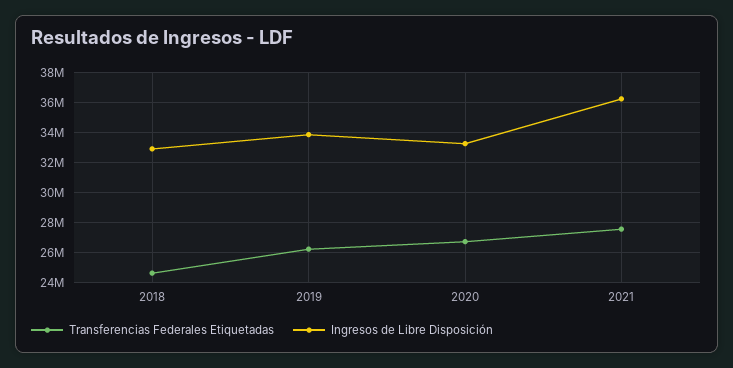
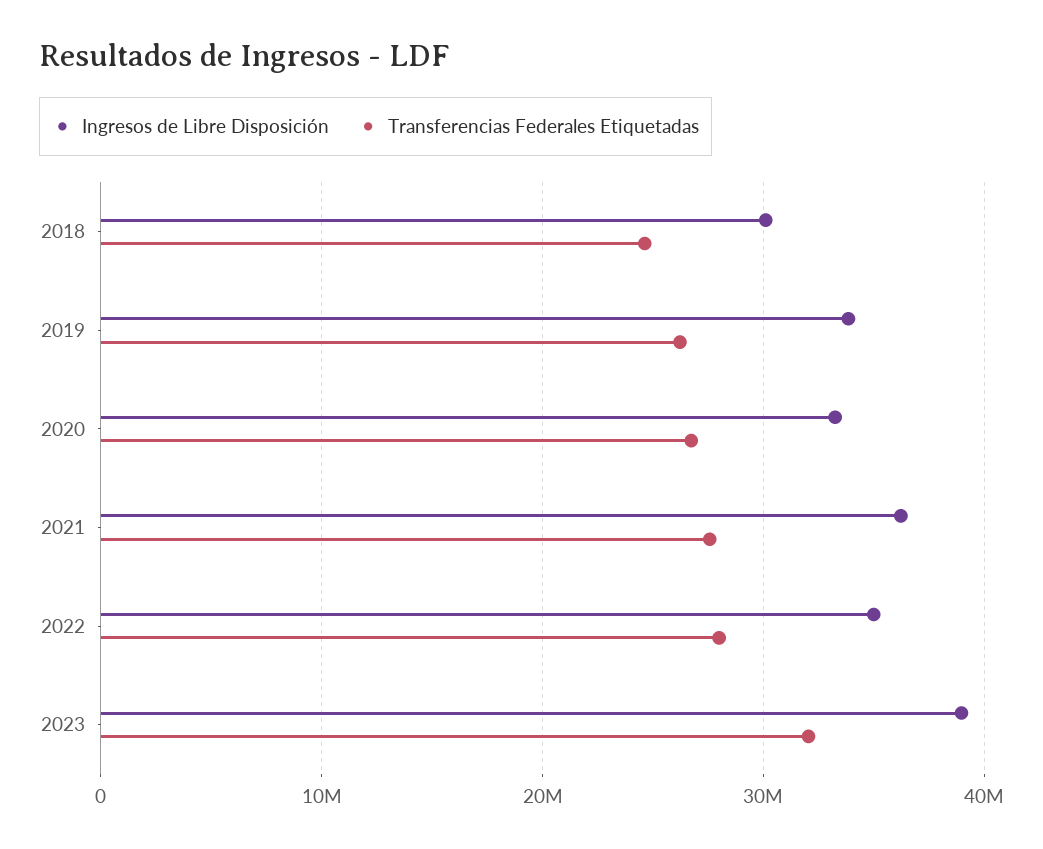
Ingresos de Libre Disposición, 2018: 33000000 -> 30000000
Ingresos de Libre Disposición, 2022: none -> 35000000
Transferencias Federales Etiquetadas, 2022: none -> 28000000
Ingresos de Libre Disposición, 2023: none -> 39000000
Transferencias Federales Etiquetadas, 2023: none -> 32000000

